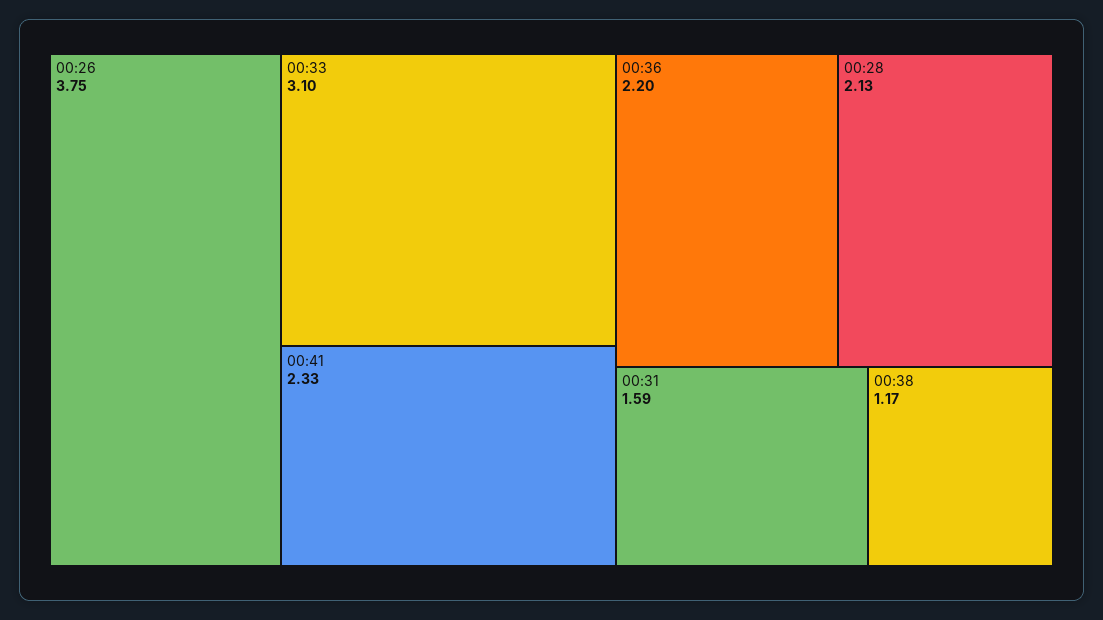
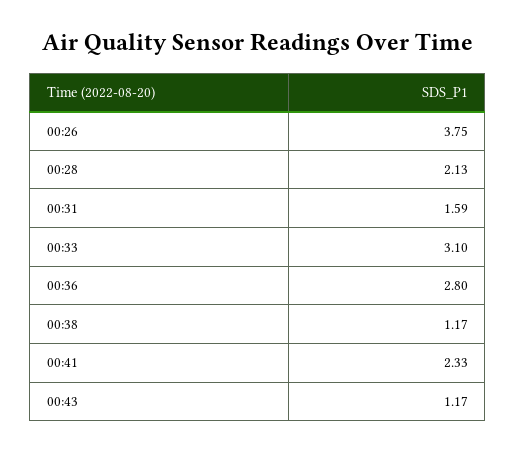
00:36: 2.2 -> 2.8
00:43: none -> 1.17

